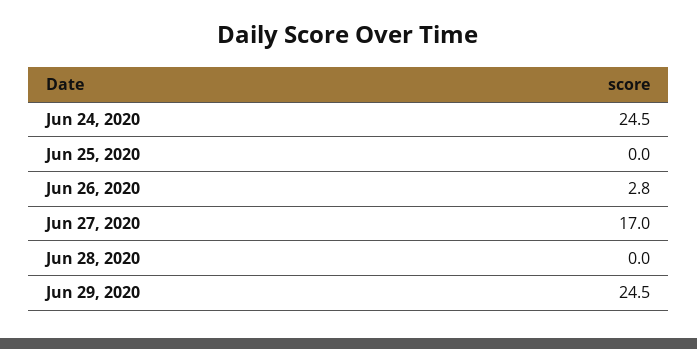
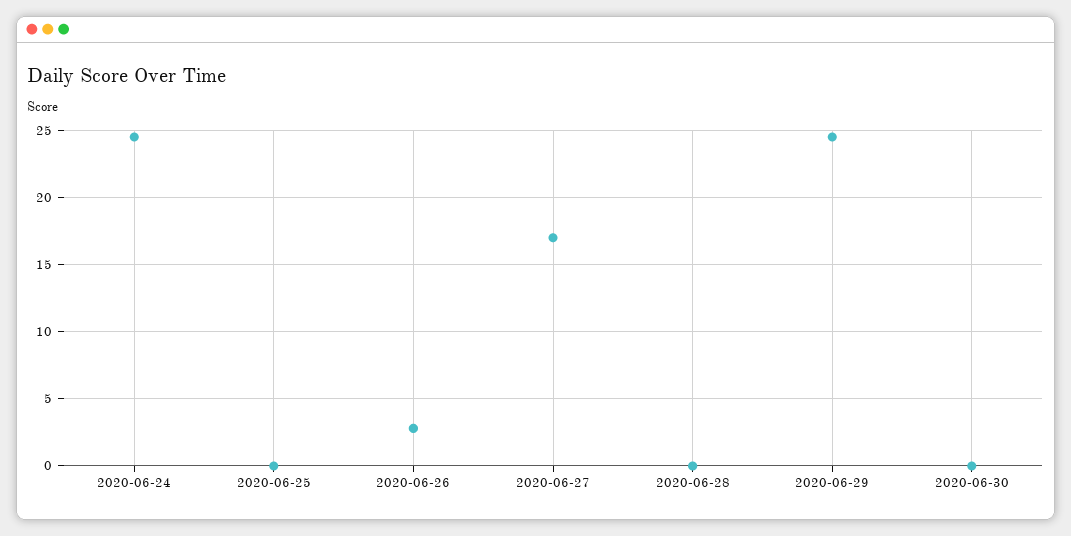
2020-06-30: none -> 0

